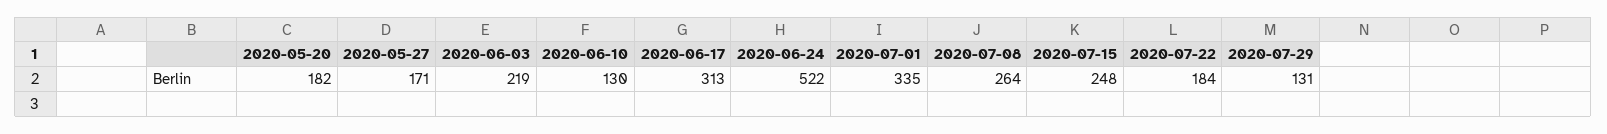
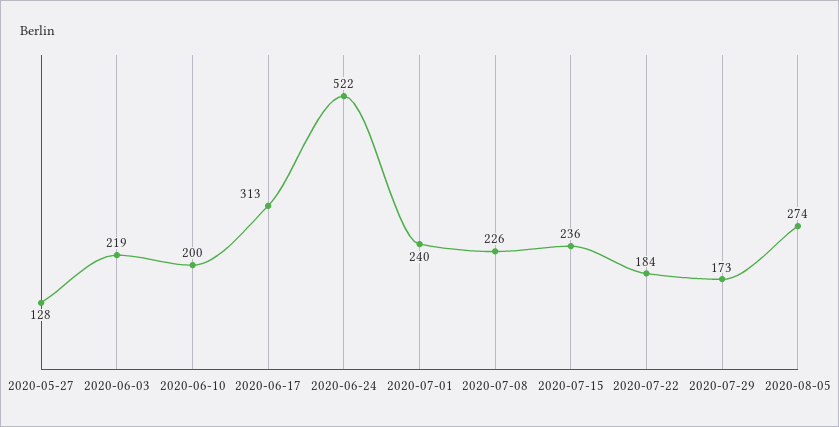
2020-05-20: 182 -> none
2020-05-27: 171 -> 128
2020-06-10: 130 -> 200
2020-07-01: 335 -> 240
2020-07-08: 264 -> 226
2020-07-15: 248 -> 236
2020-07-29: 131 -> 173
2020-08-05: none -> 274

